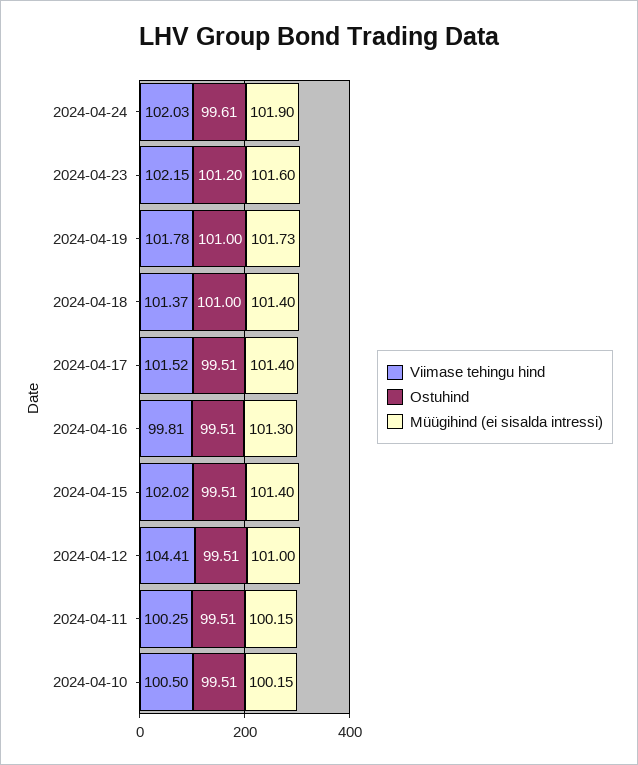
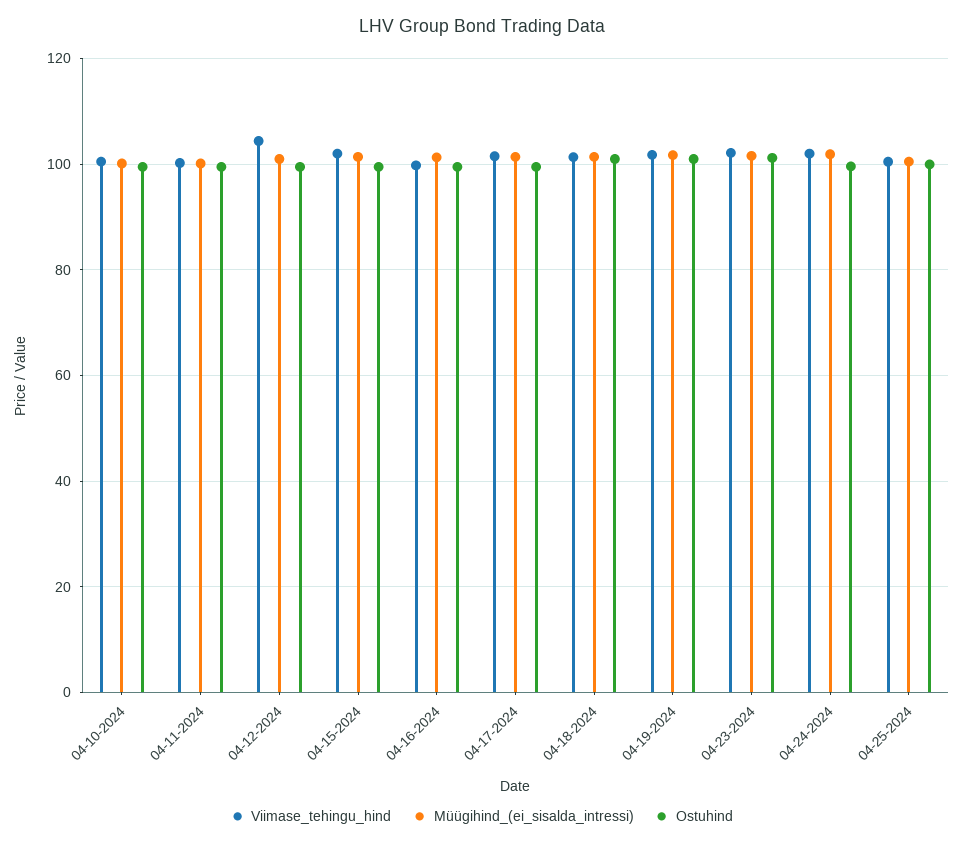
Viimase tehingu hind, 04-25-2024: none -> 100
Müügihind (ei sisalda intressi), 04-25-2024: none -> 100
Ostuhind, 04-25-2024: none -> 100

